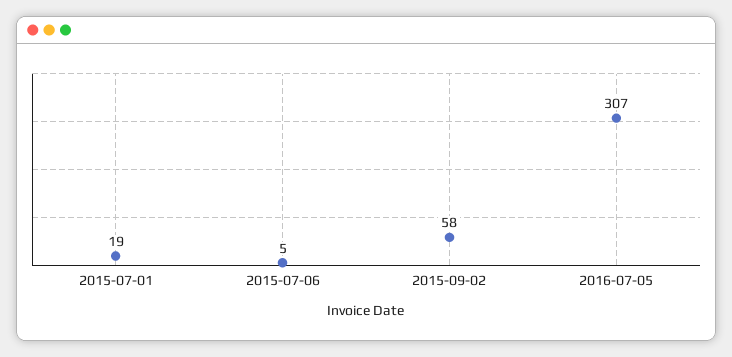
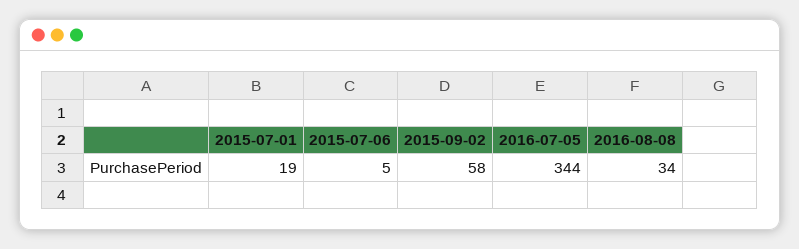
2016-07-05: 307 -> 344
2016-08-08: none -> 34

